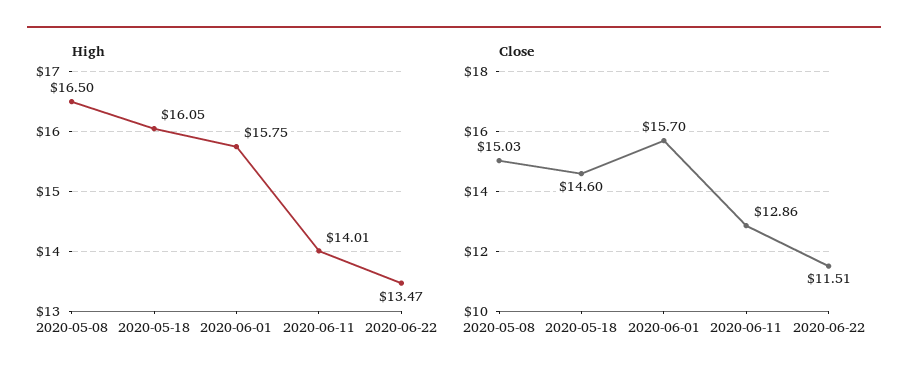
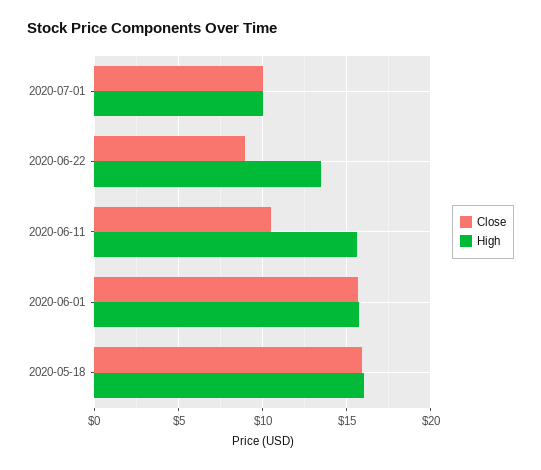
High, 2020-05-08: 16.5 -> none
High, 2020-06-11: 14.01 -> 15.5
Close, 2020-05-08: 15.03 -> none
Close, 2020-05-18: 14.6 -> 16
Close, 2020-06-11: 12.86 -> 10.5
Close, 2020-06-22: 11.51 -> 9
Close, 2020-07-01: none -> 10
High, 2020-07-01: none -> 10

